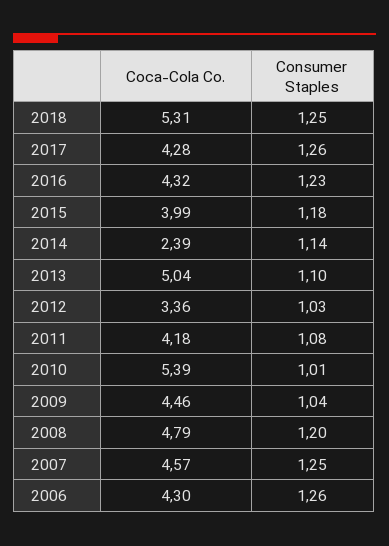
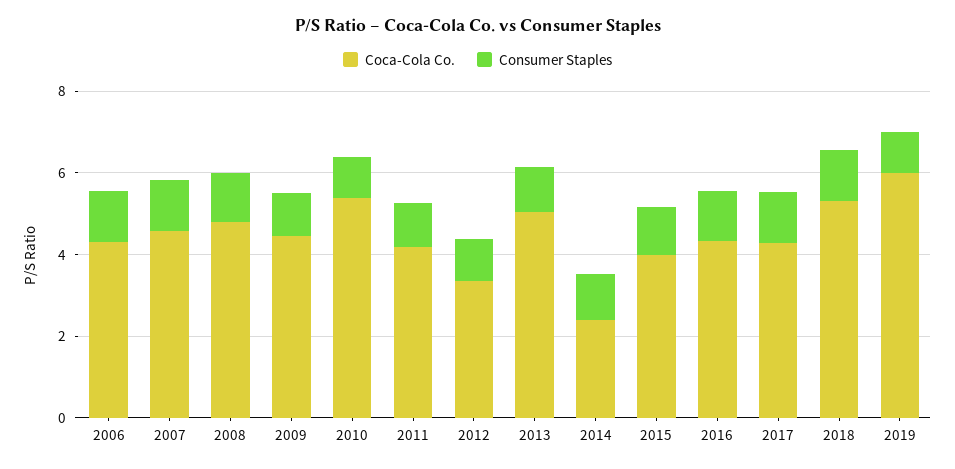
Coca-Cola Co., 2019: none -> 6
Consumer Staples, 2019: none -> 1

